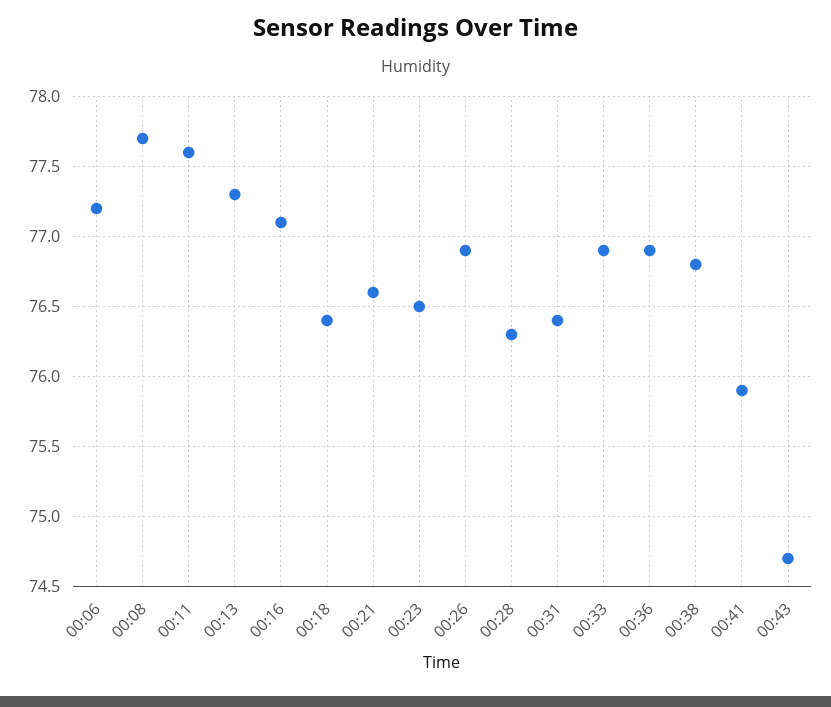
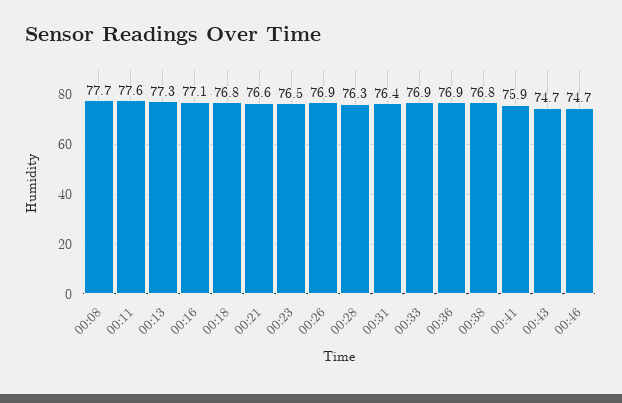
00:06: 77.2 -> none
00:18: 76.4 -> 76.8
00:46: none -> 74.7

